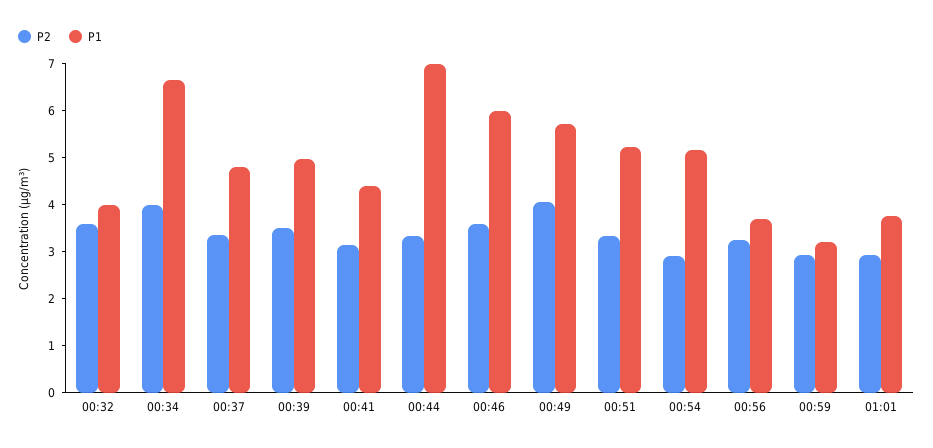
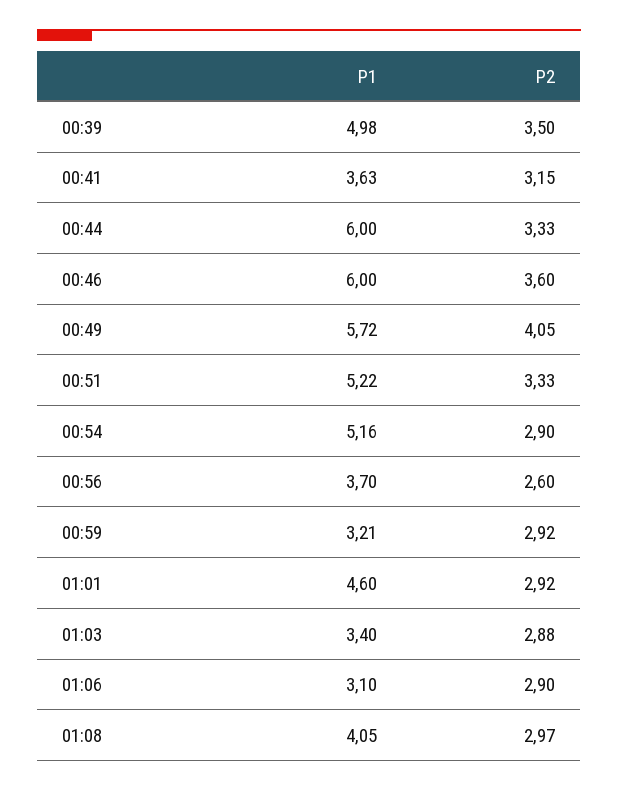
P2, 00:32: 3.6 -> none
P1, 00:32: 4 -> none
P2, 00:34: 4 -> none
P1, 00:34: 6.6 -> none
P2, 00:37: 3.4 -> none
P1, 00:37: 4.8 -> none
P1, 00:41: 4.4 -> 3.63
P1, 00:44: 7 -> 6
P2, 00:56: 3.2 -> 2.6
P1, 01:01: 3.8 -> 4.6
P1, 01:03: none -> 3.4
P2, 01:03: none -> 2.88
P1, 01:06: none -> 3.1
P2, 01:06: none -> 2.9
P1, 01:08: none -> 4.05
P2, 01:08: none -> 2.97

